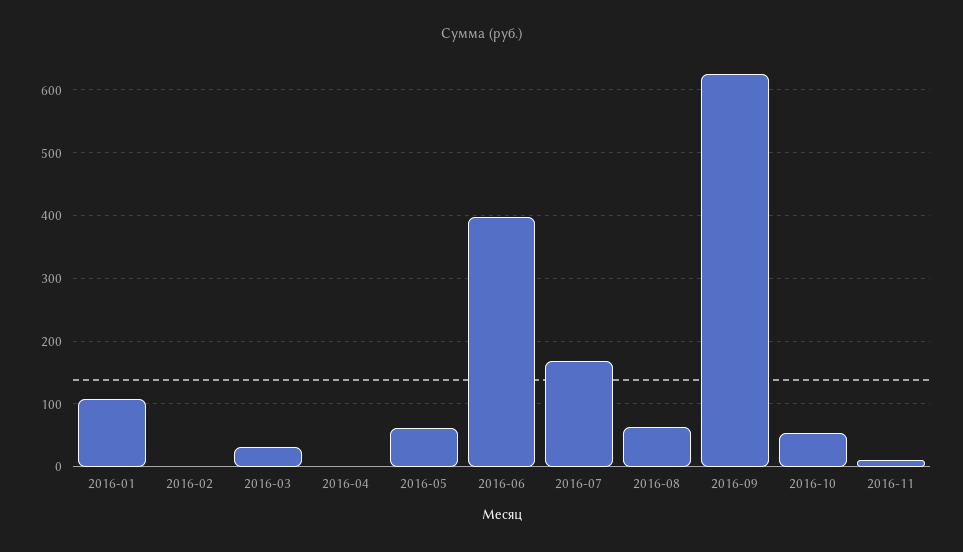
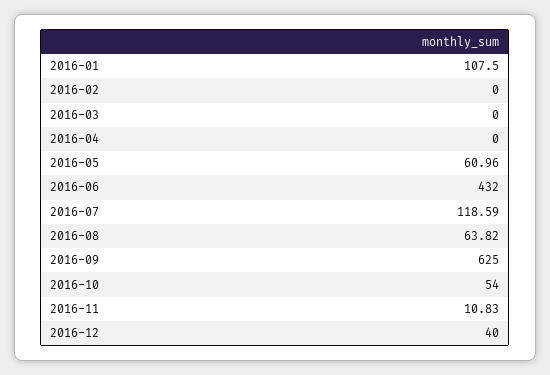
2016-03: 30 -> 0
2016-06: 400 -> 432
2016-07: 170 -> 118.59
2016-12: none -> 40

